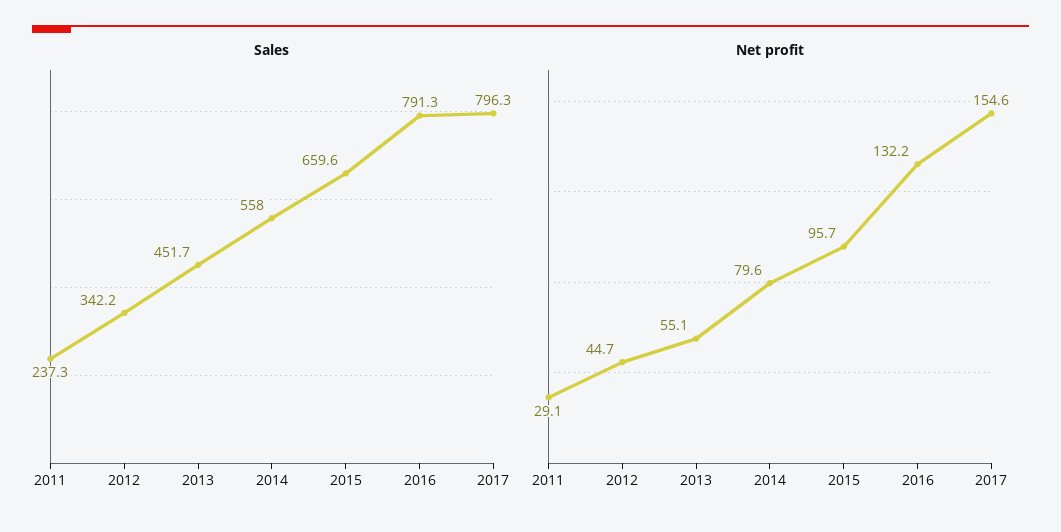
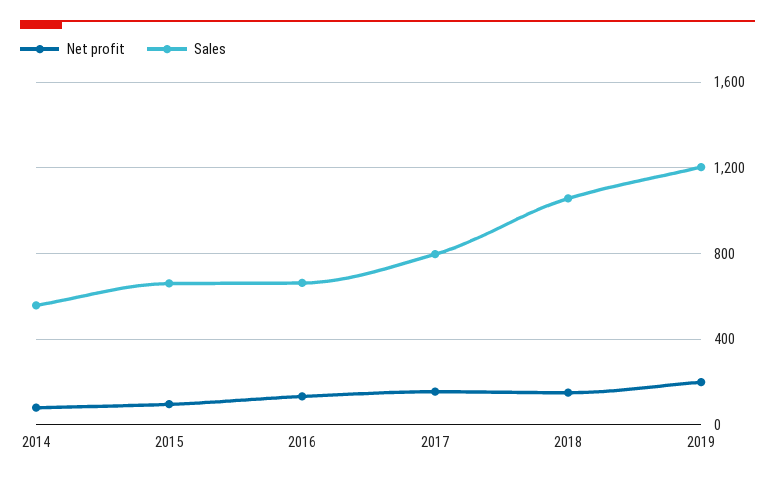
Sales, 2011: 237.3 -> none
Sales, 2012: 342.2 -> none
Sales, 2013: 451.7 -> none
Sales, 2016: 791.3 -> 650
Net profit, 2011: 29.1 -> none
Net profit, 2012: 44.7 -> none
Net profit, 2013: 55.1 -> none
Net profit, 2018: none -> 150
Sales, 2018: none -> 1050
Net profit, 2019: none -> 200
Sales, 2019: none -> 1200

